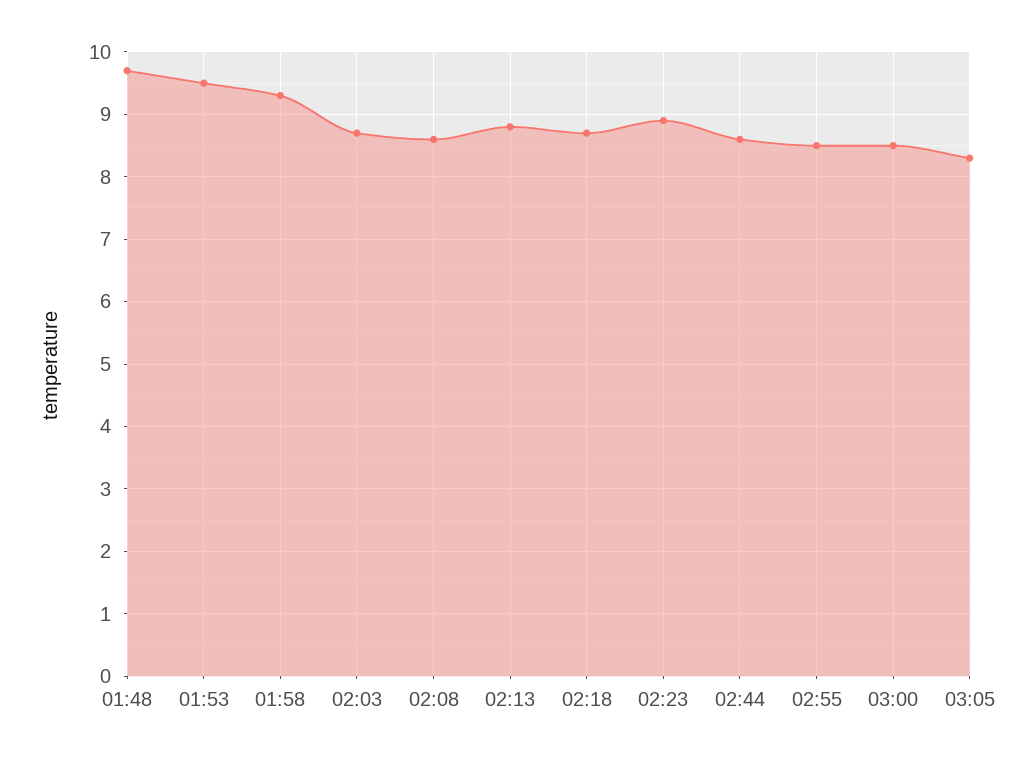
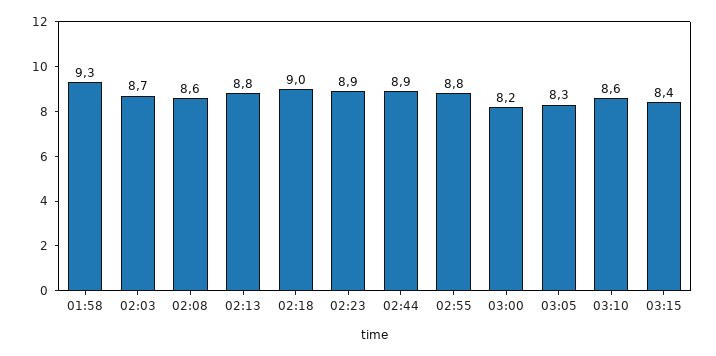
01:48: 9.7 -> none
01:53: 9.5 -> none
02:18: 8.7 -> 9
02:44: 8.6 -> 8.9
02:55: 8.5 -> 8.8
03:00: 8.5 -> 8.2
03:10: none -> 8.6
03:15: none -> 8.4

